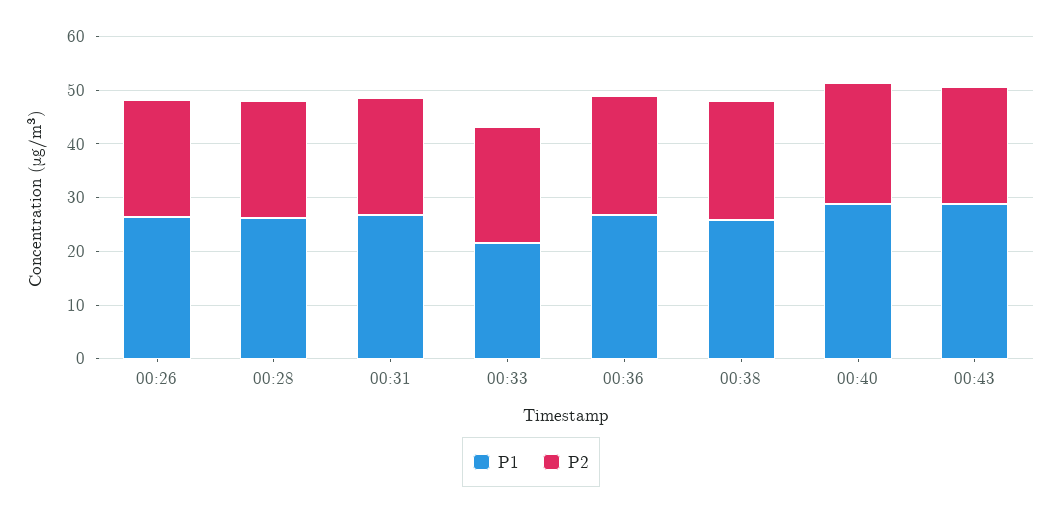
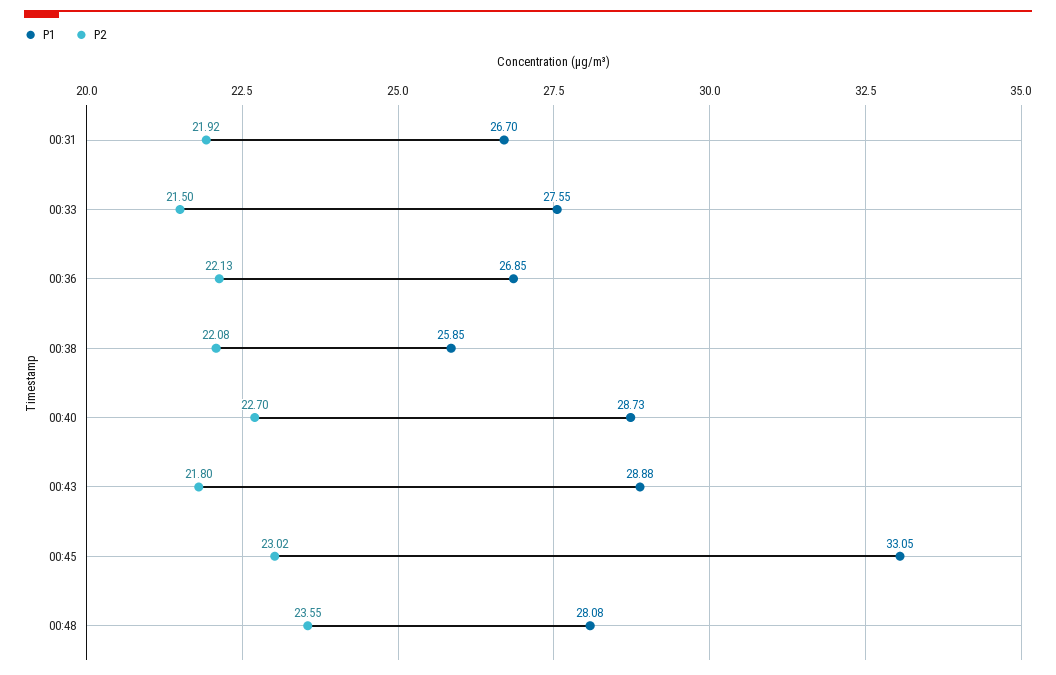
P1, 00:26: 26 -> none
P2, 00:26: 22 -> none
P1, 00:28: 26 -> none
P2, 00:28: 22 -> none
P1, 00:33: 22 -> 27.55
P1, 00:45: none -> 33.05
P2, 00:45: none -> 23.02
P1, 00:48: none -> 28.08
P2, 00:48: none -> 23.55

